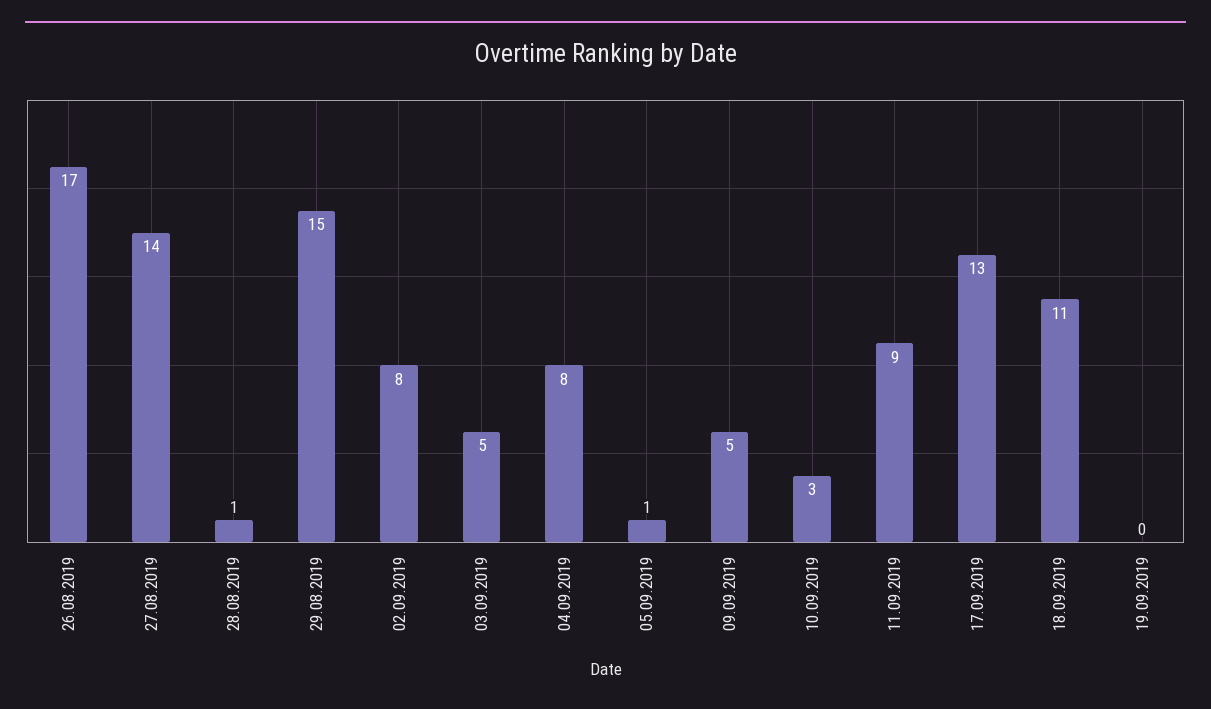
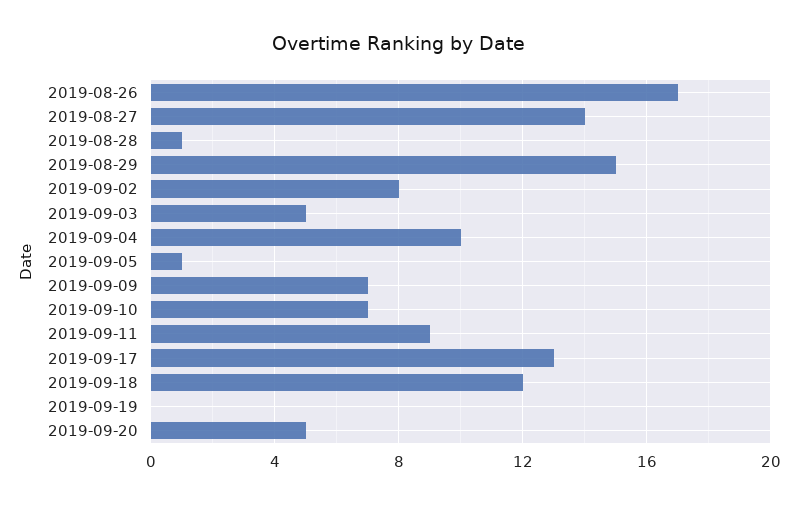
04.09.2019: 8 -> 10
09.09.2019: 5 -> 7
10.09.2019: 3 -> 7
18.09.2019: 11 -> 12
2019-09-20: none -> 5

